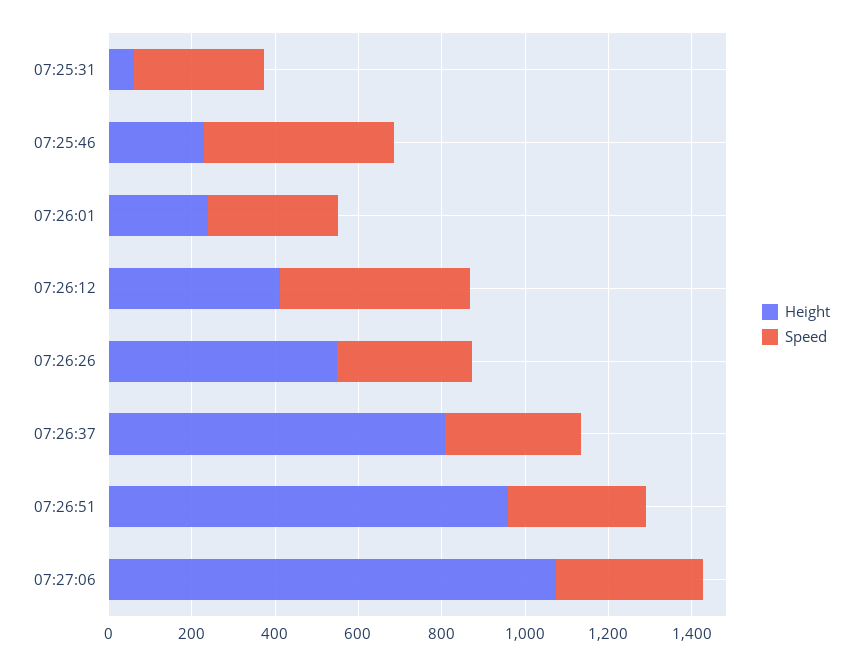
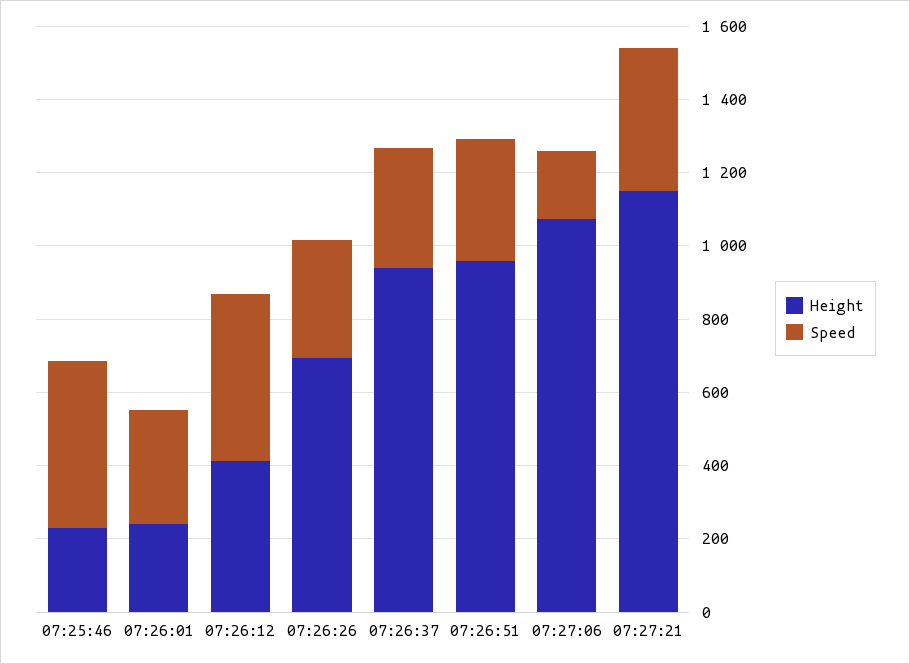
Height, 07:25:31: 50 -> none
Speed, 07:25:31: 300 -> none
Height, 07:26:26: 550 -> 700
Height, 07:26:37: 800 -> 950
Speed, 07:27:06: 350 -> 200
Height, 07:27:21: none -> 1150
Speed, 07:27:21: none -> 400

